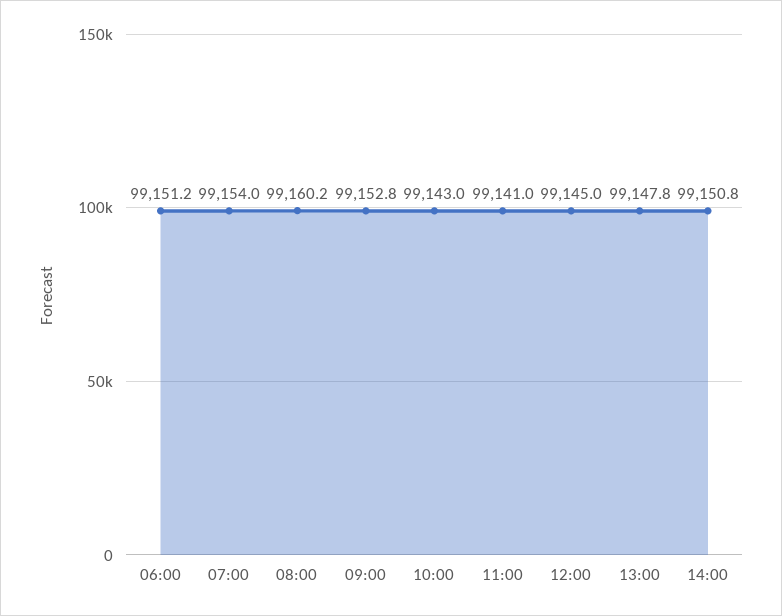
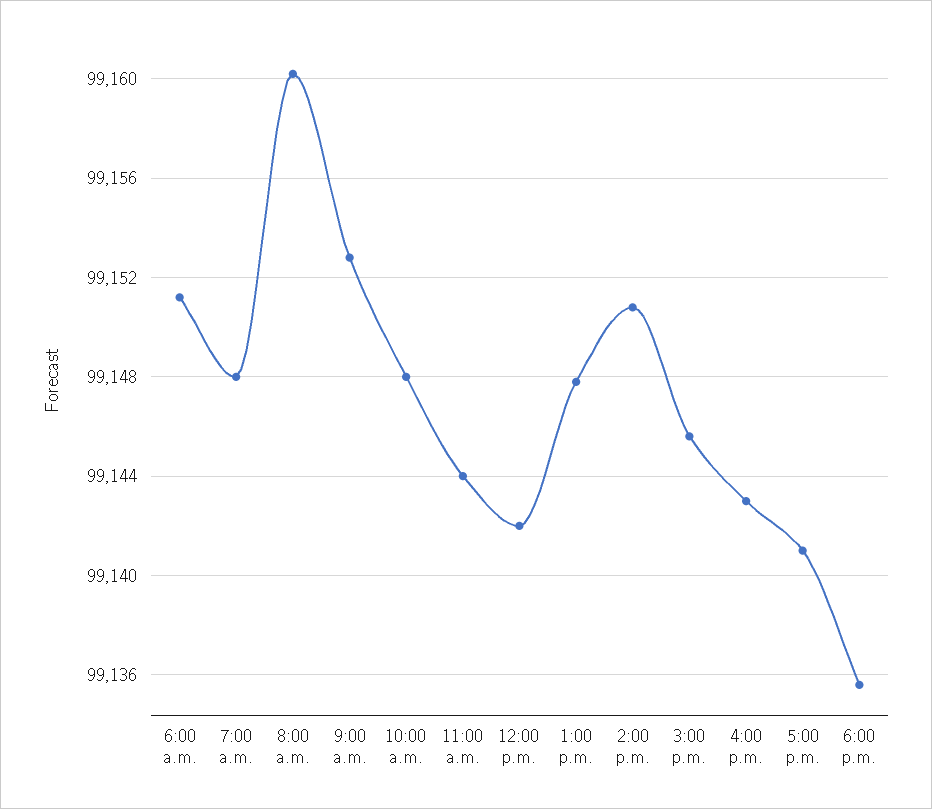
07:00: 99154 -> 99148
10:00: 99143 -> 99148
11:00: 99141 -> 99144
12:00: 99145 -> 99142
3:00 p.m.: none -> 99145.5
4:00 p.m.: none -> 99143
5:00 p.m.: none -> 99141
6:00 p.m.: none -> 99135.5

